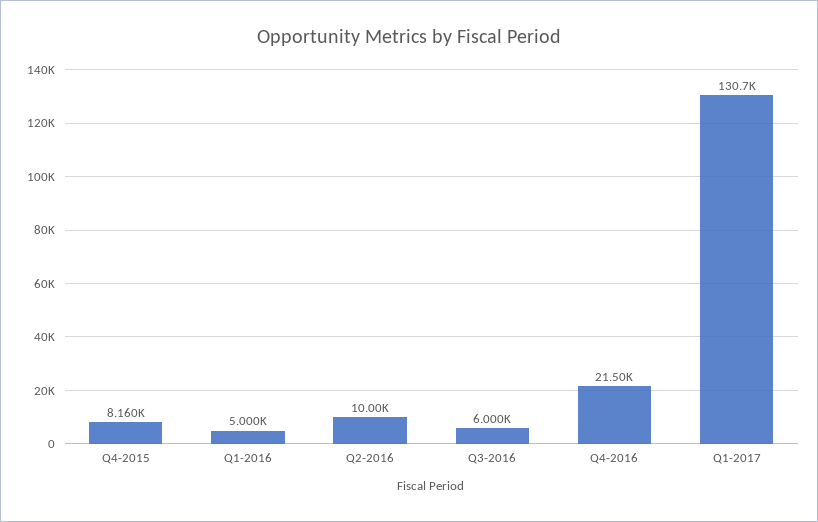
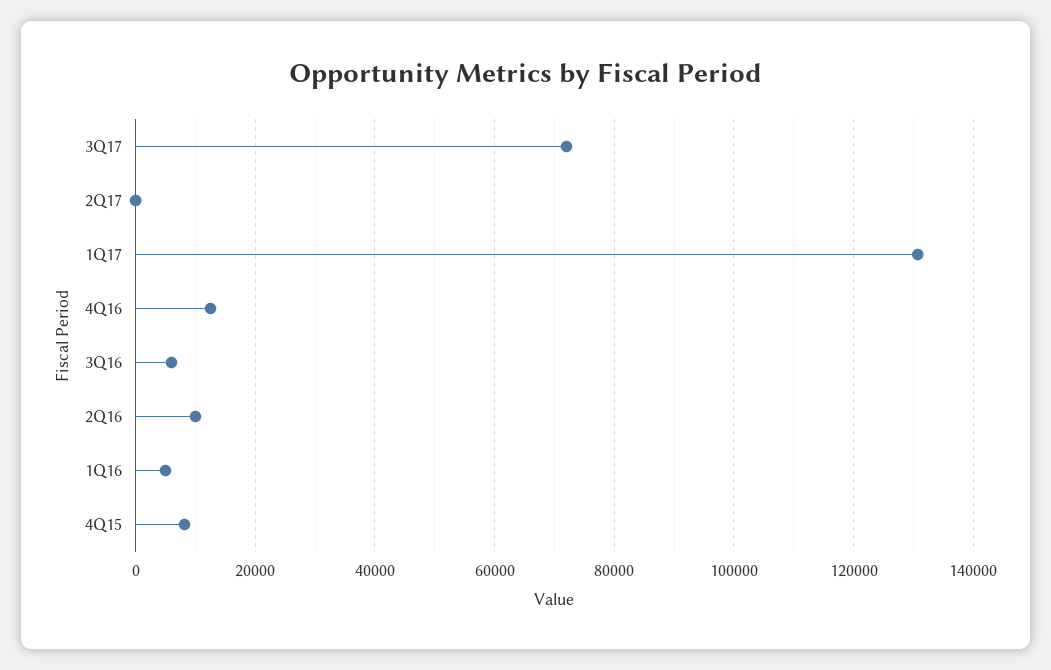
Q4-2016: 21500 -> 12000
3Q17: none -> 72000
2Q17: none -> 0

